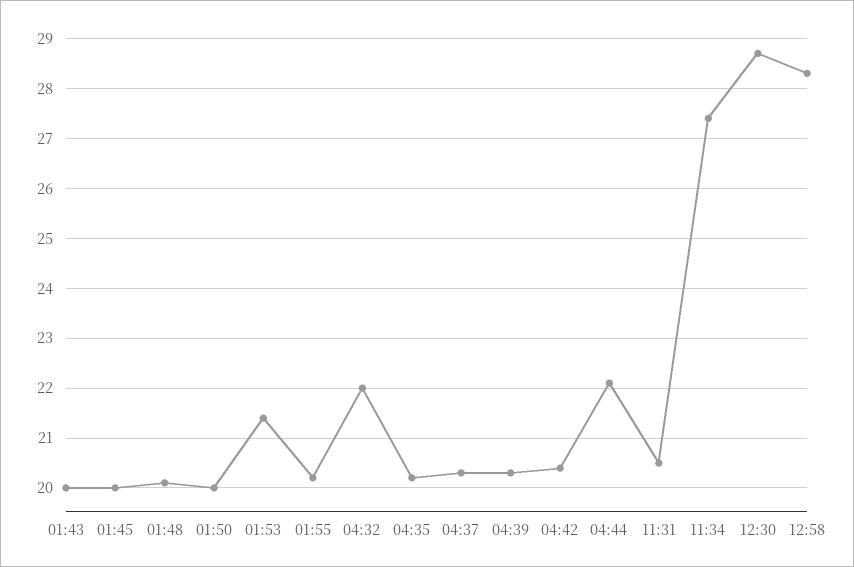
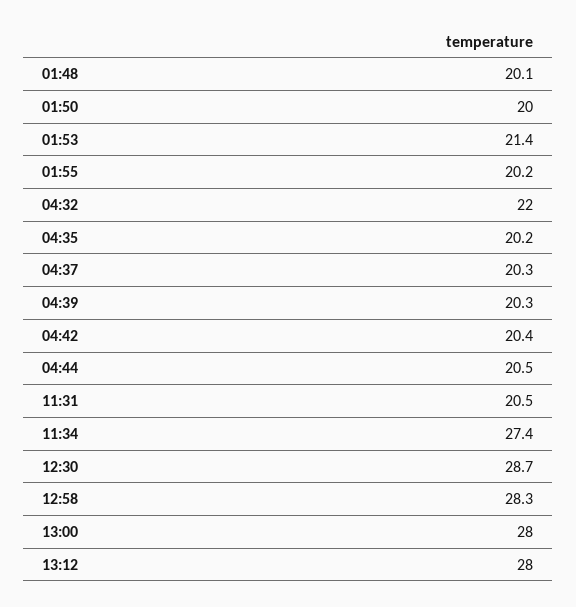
01:43: 20 -> none
01:45: 20 -> none
04:44: 22 -> 20.5
13:00: none -> 28
13:12: none -> 28

